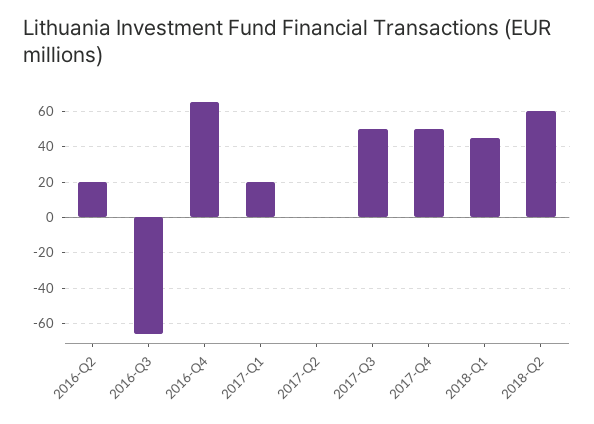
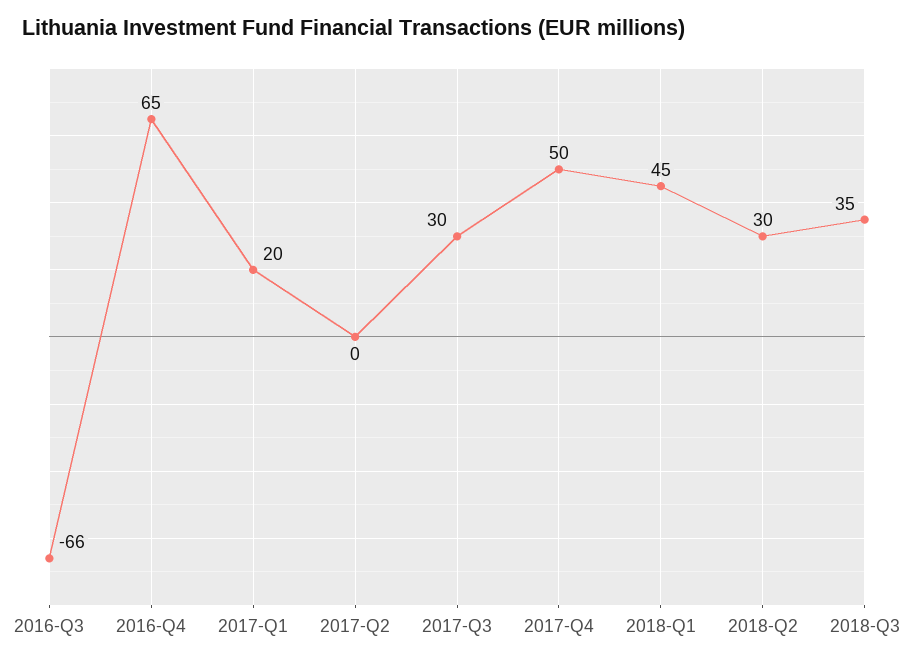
2016-Q2: 20 -> none
2017-Q3: 50 -> 30
2018-Q2: 60 -> 30
2018-Q3: none -> 35

